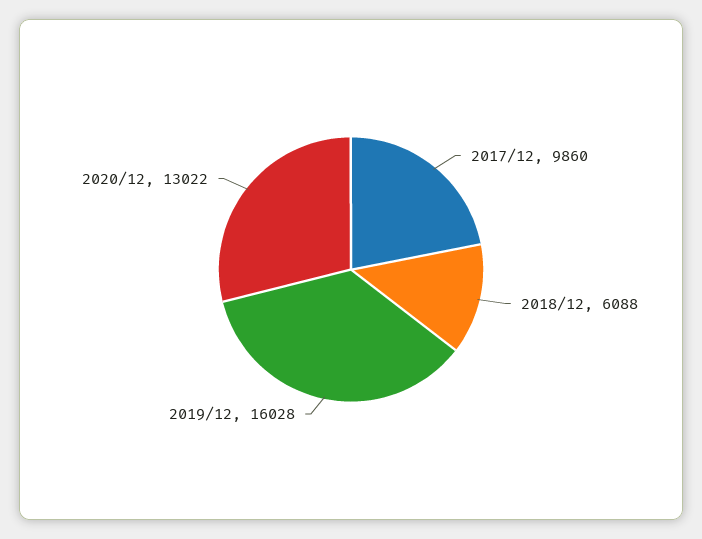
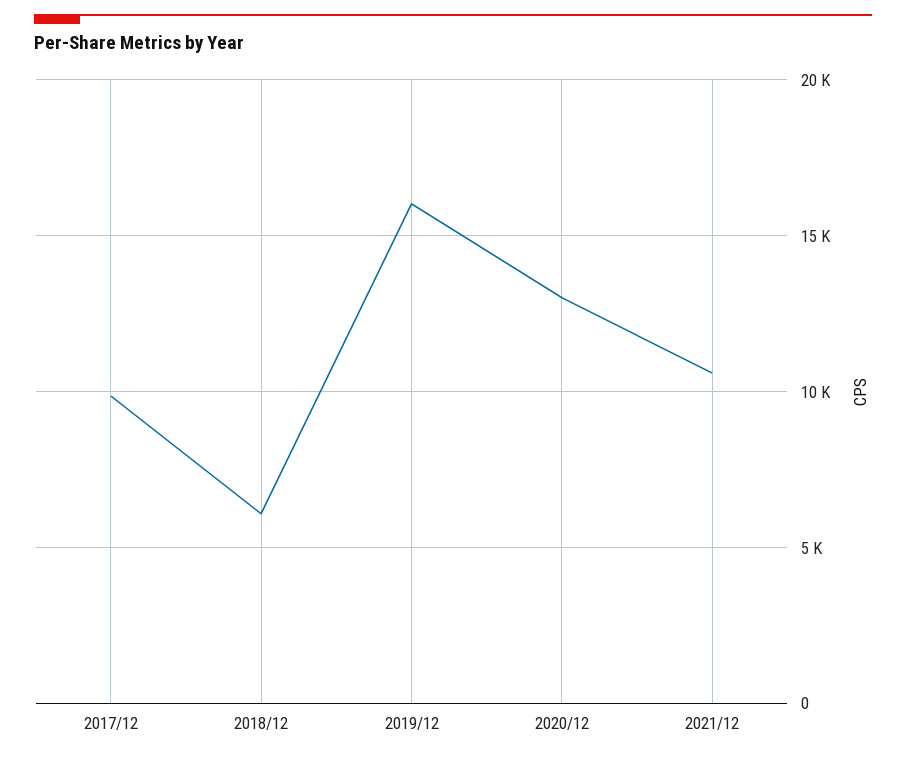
2021/12: none -> 10500

